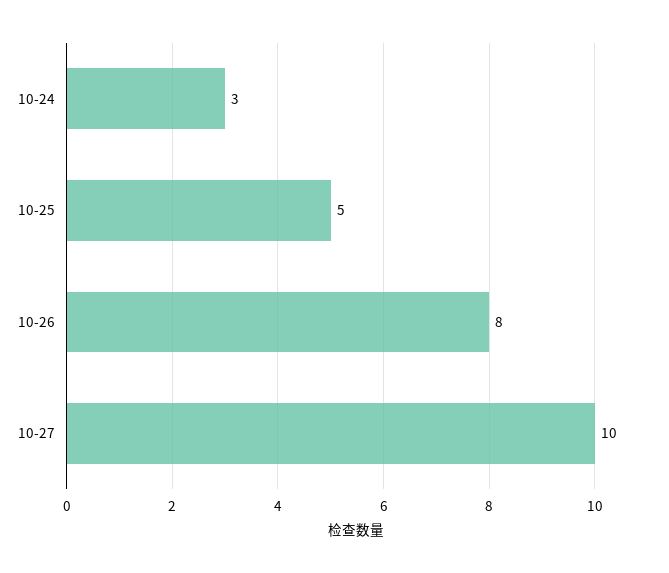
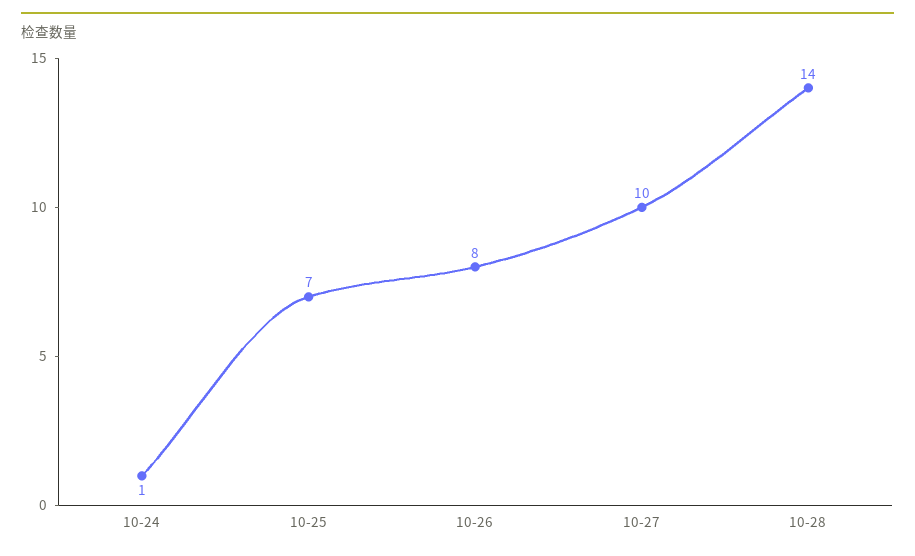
10-24: 3 -> 1
10-25: 5 -> 7
10-28: none -> 14

